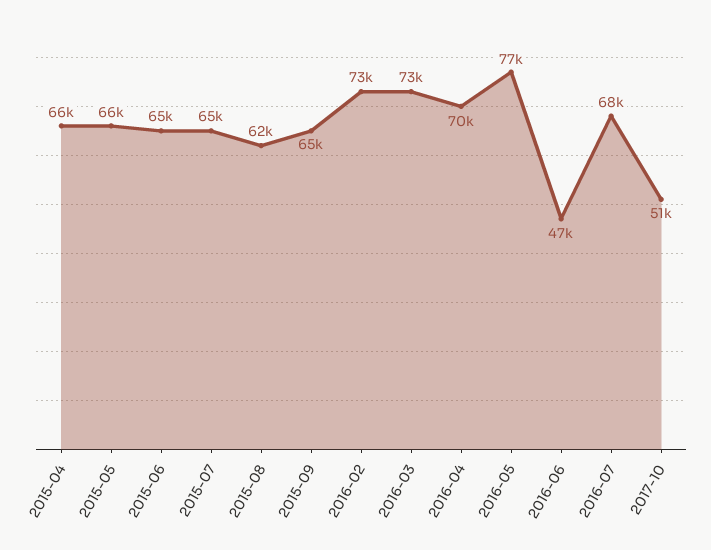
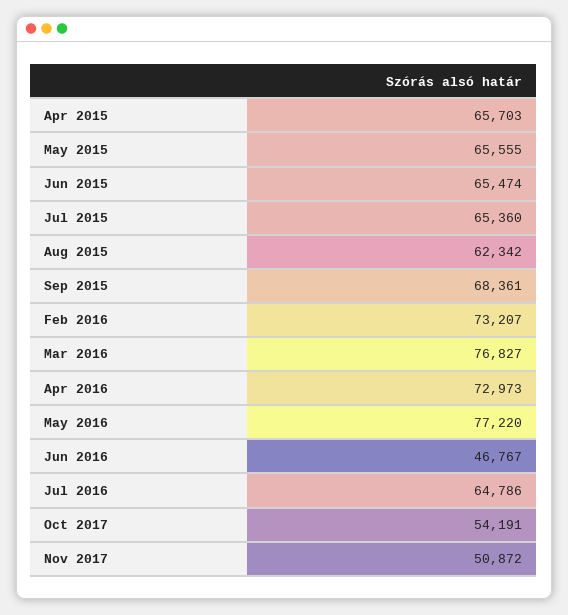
2015-09: 65000 -> 68361
2016-03: 73000 -> 76827
2016-04: 70000 -> 72973
2016-07: 68000 -> 64786
2017-10: 51000 -> 54191
Nov 2017: none -> 50872

